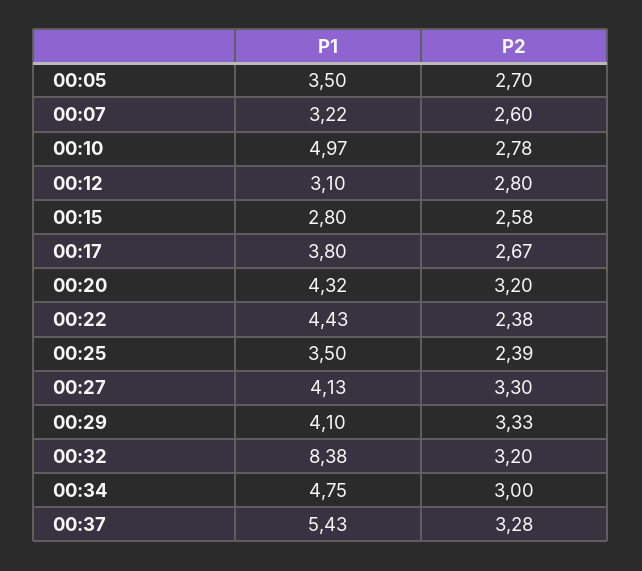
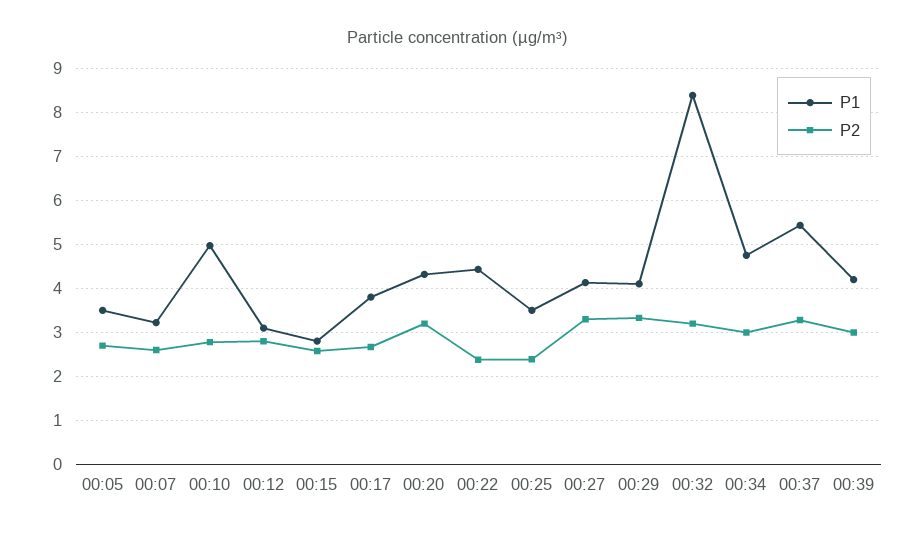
P1, 00:39: none -> 4.2
P2, 00:39: none -> 3

